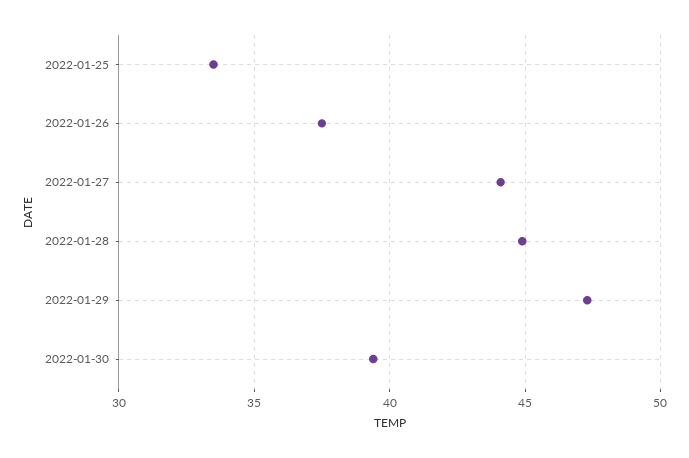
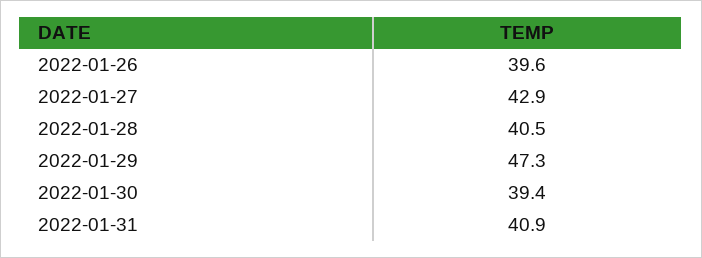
2022-01-25: 33.5 -> none
2022-01-26: 37.5 -> 39.6
2022-01-27: 44 -> 42.9
2022-01-28: 45 -> 40.5
2022-01-31: none -> 40.9

